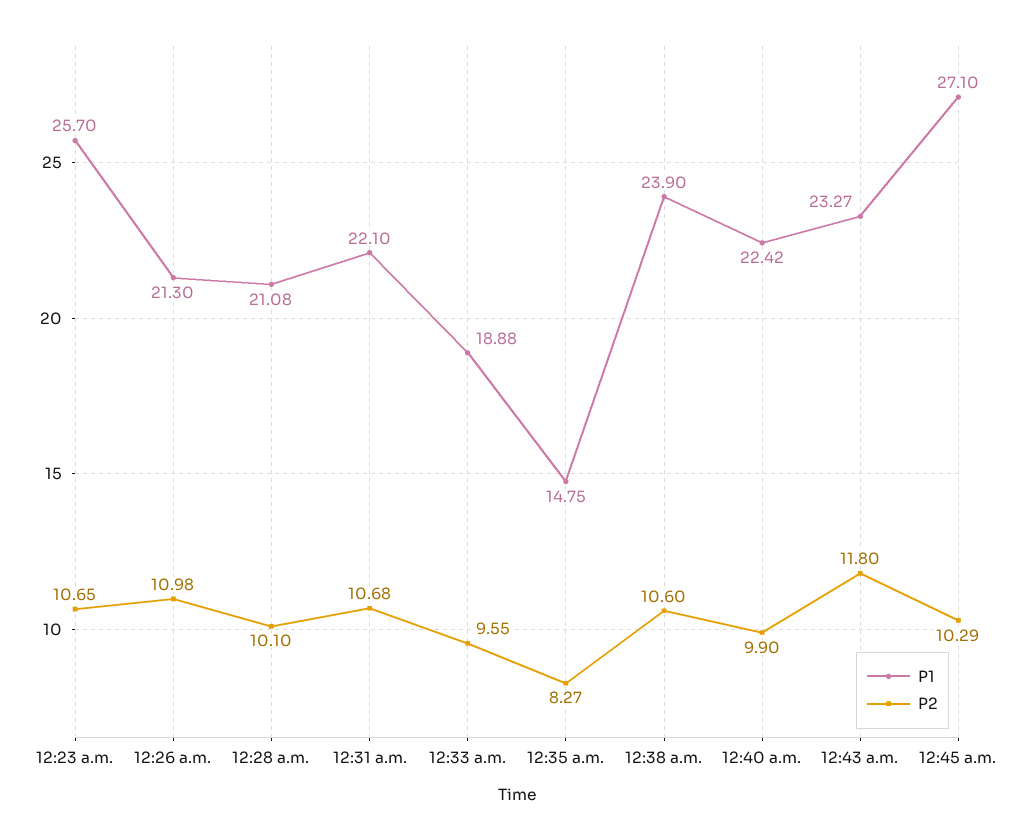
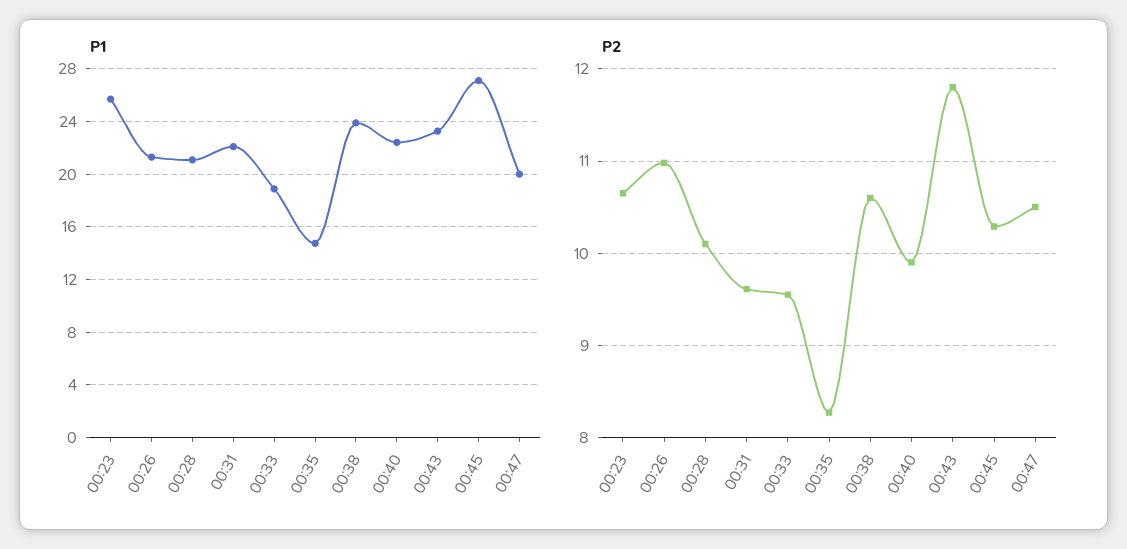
P2, 12:31 a.m.: 10.68 -> 9.6
P1, 00:47: none -> 20
P2, 00:47: none -> 10.5

